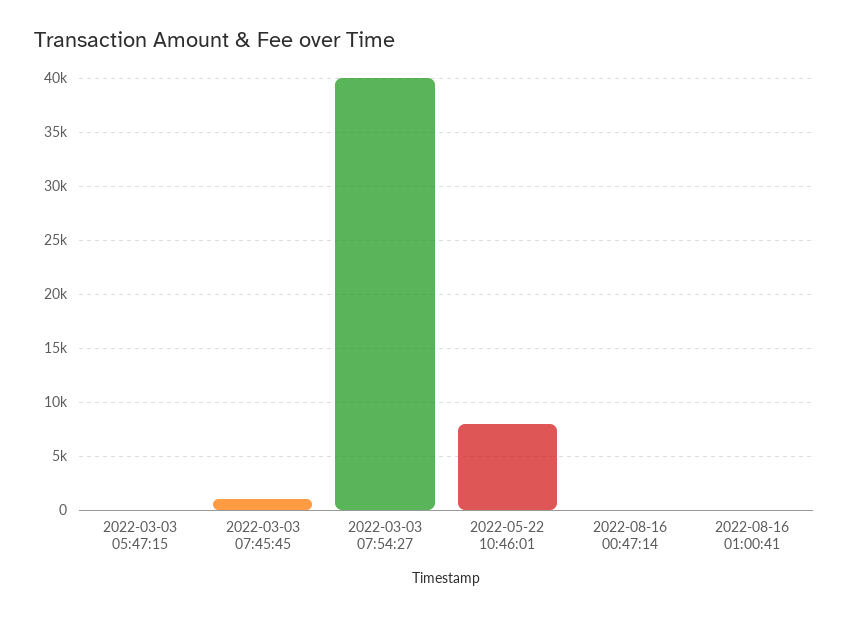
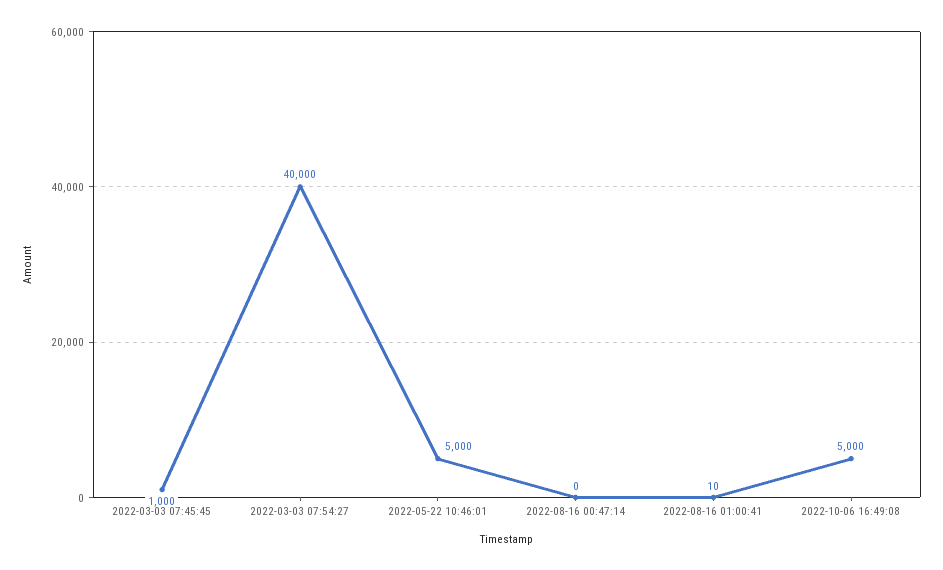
2022-03-03 05:47:15: 0 -> none
2022-05-22 10:46:01: 8000 -> 5000
2022-10-06 16:49:08: none -> 5000

